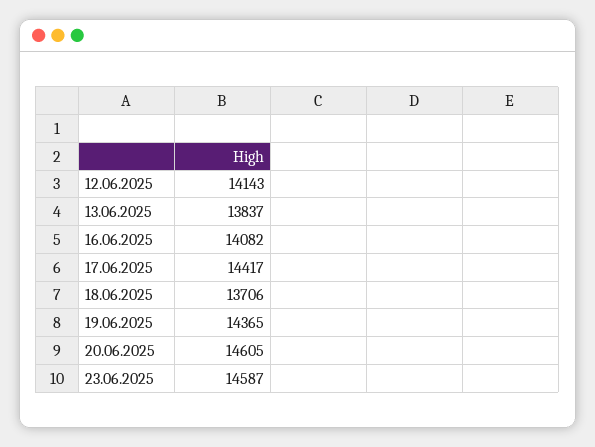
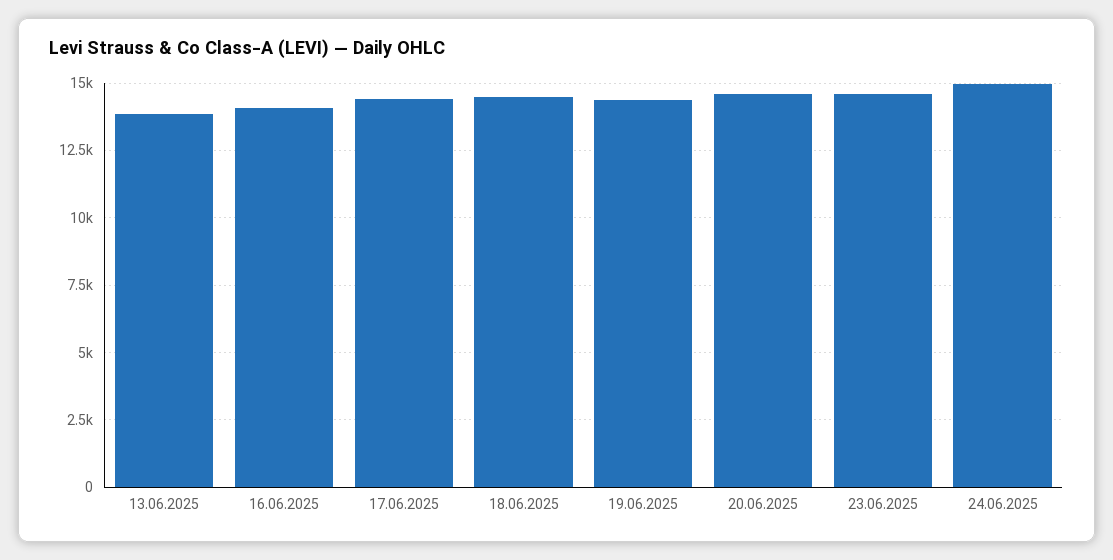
12.06.2025: 14143 -> none
18.06.2025: 13706 -> 14500
24.06.2025: none -> 15000

